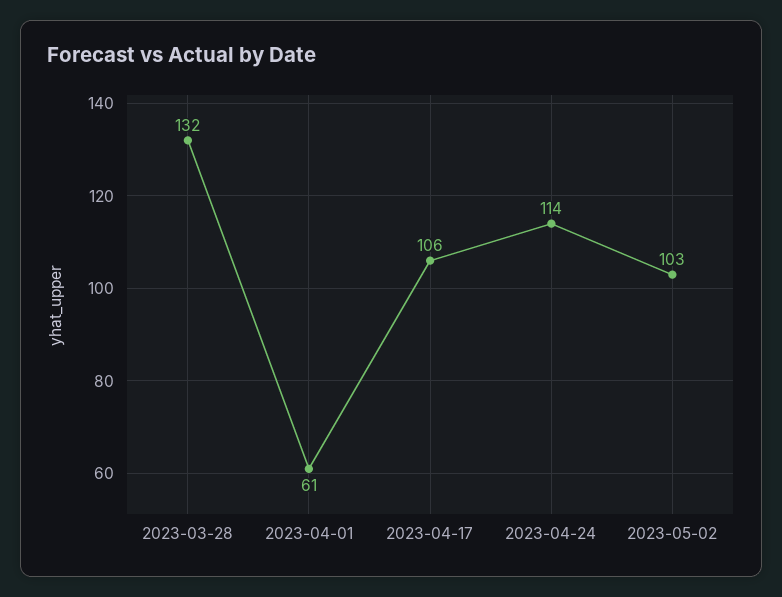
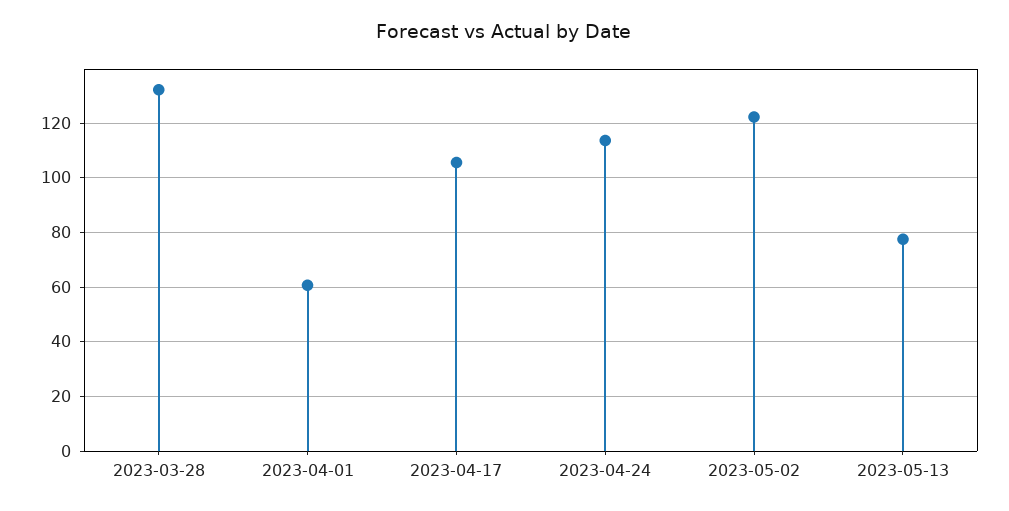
2023-05-02: 103 -> 122.5
2023-05-13: none -> 77.5

